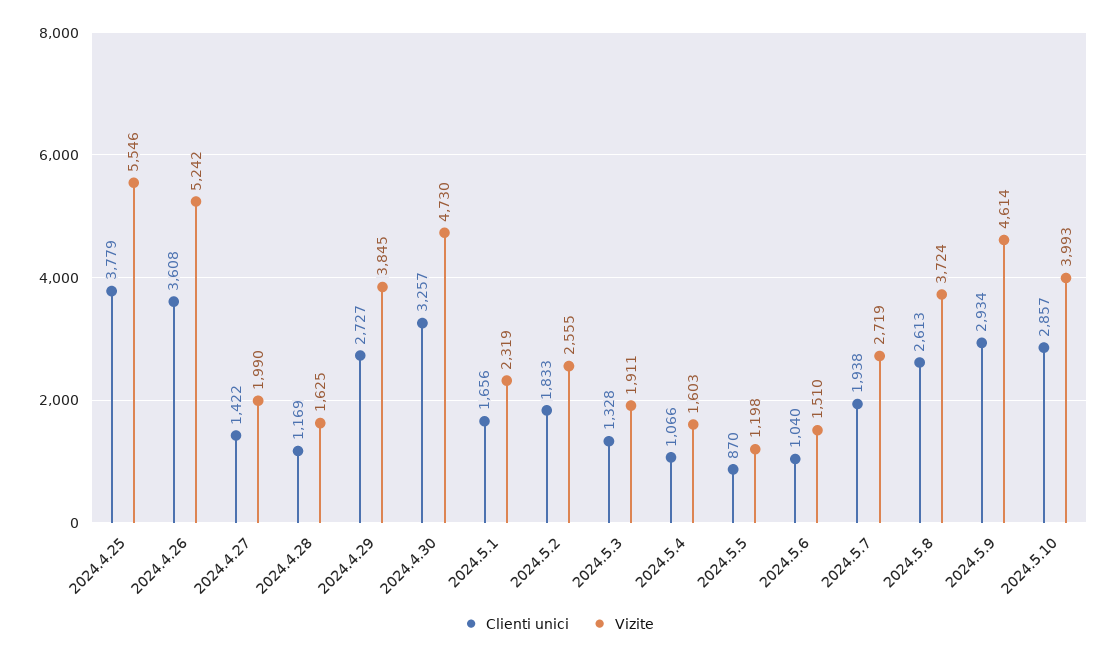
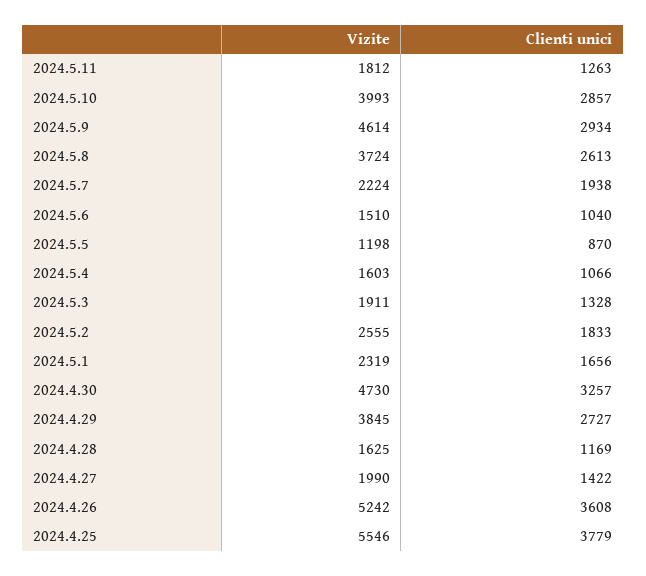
Vizite, 2024.5.7: 2719 -> 2224
Vizite, 2024.5.11: none -> 1812
Clienti unici, 2024.5.11: none -> 1263

